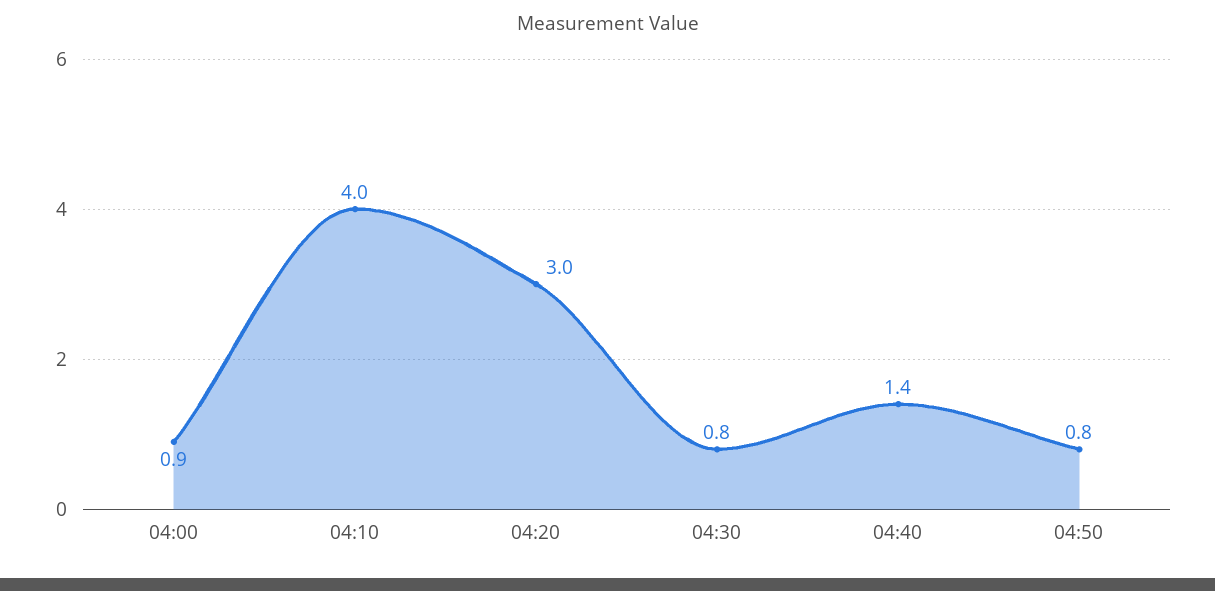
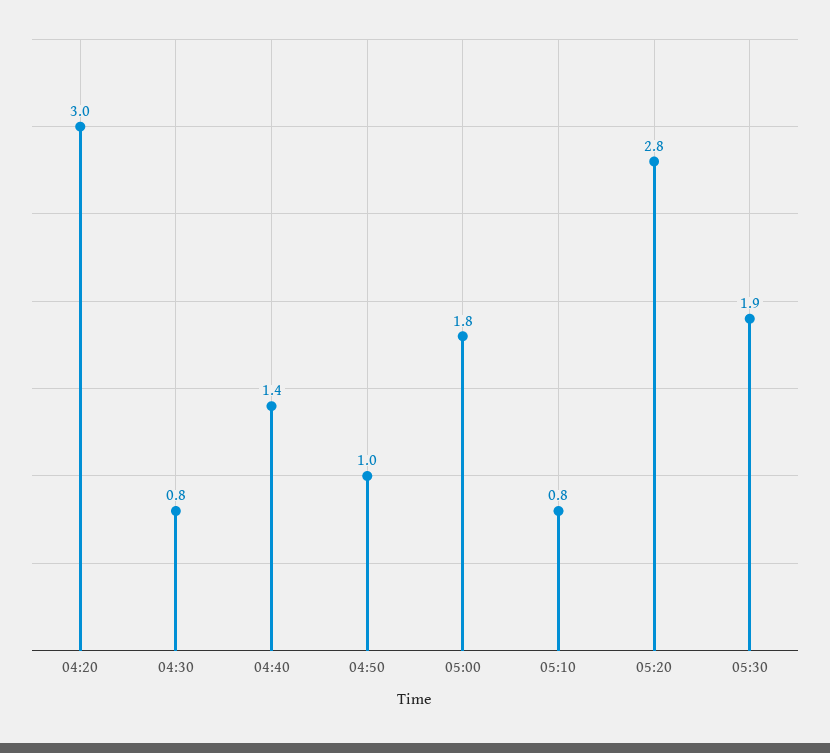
04:00: 0.9 -> none
04:10: 4 -> none
04:50: 0.8 -> 1
05:00: none -> 1.8
05:10: none -> 0.8
05:20: none -> 2.8
05:30: none -> 1.9

